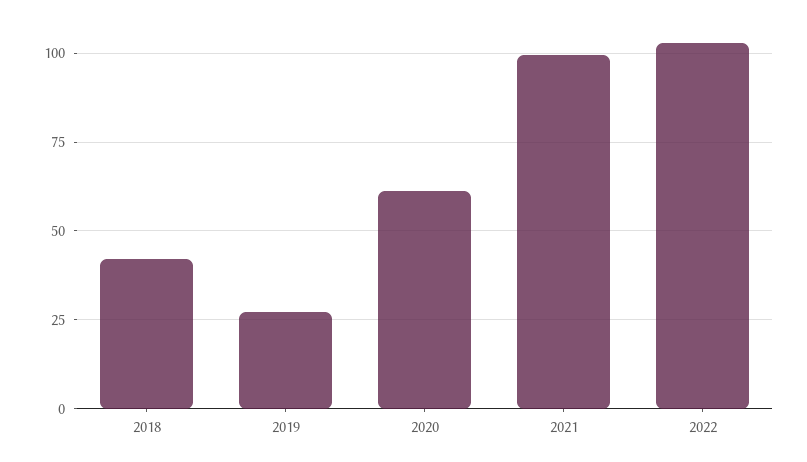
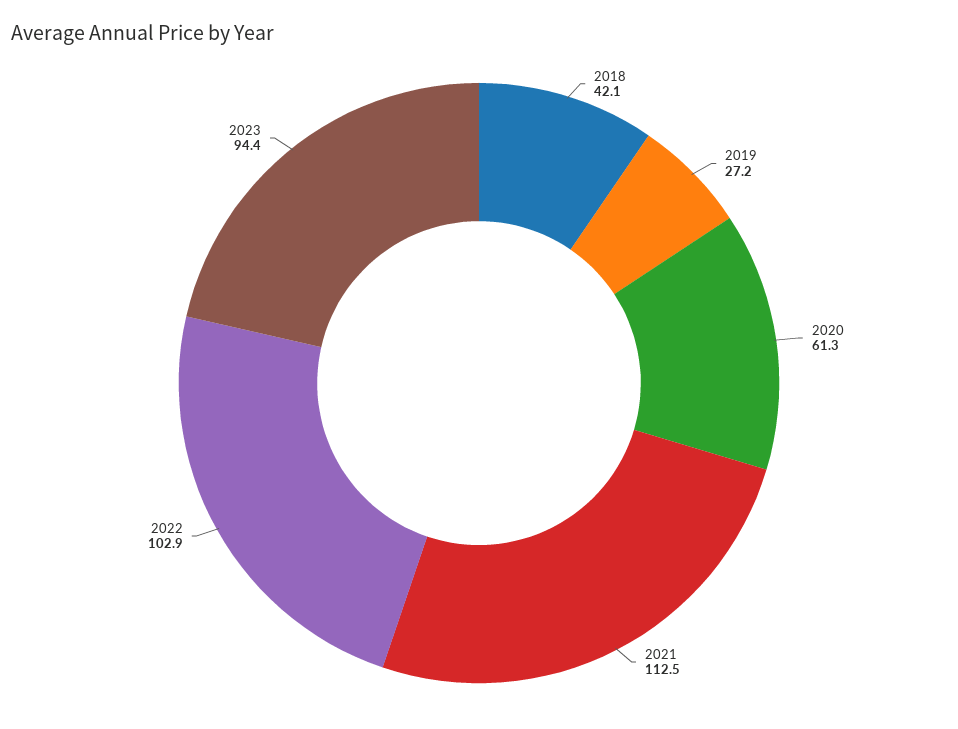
2021: 100 -> 112.5
2023: none -> 94.4

